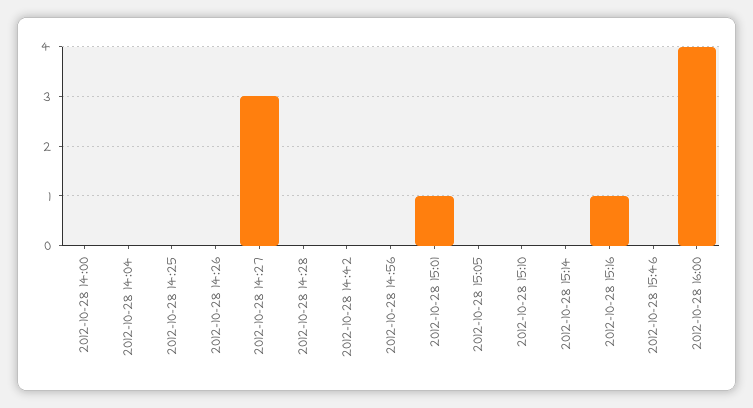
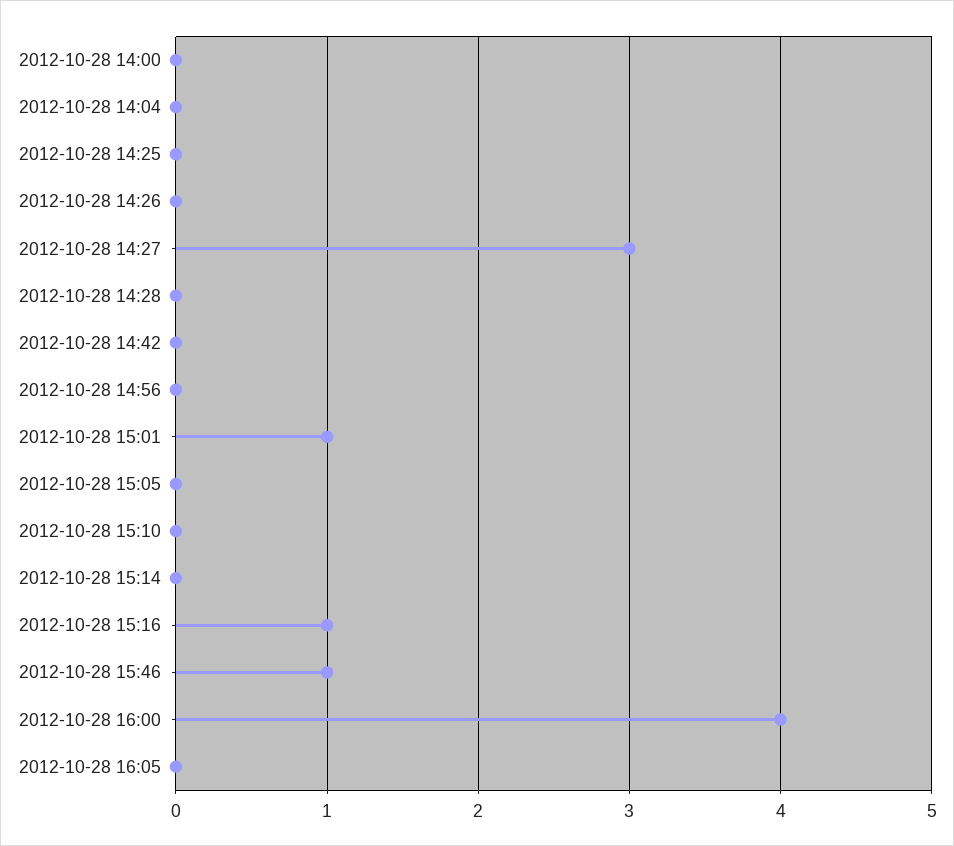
2012-10-28 15:46: 0 -> 1
2012-10-28 16:05: none -> 0

